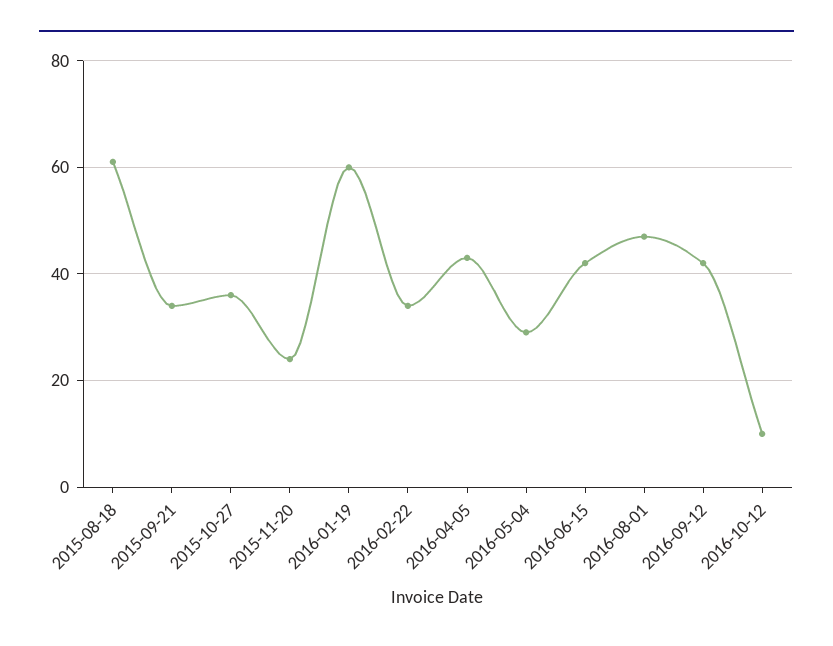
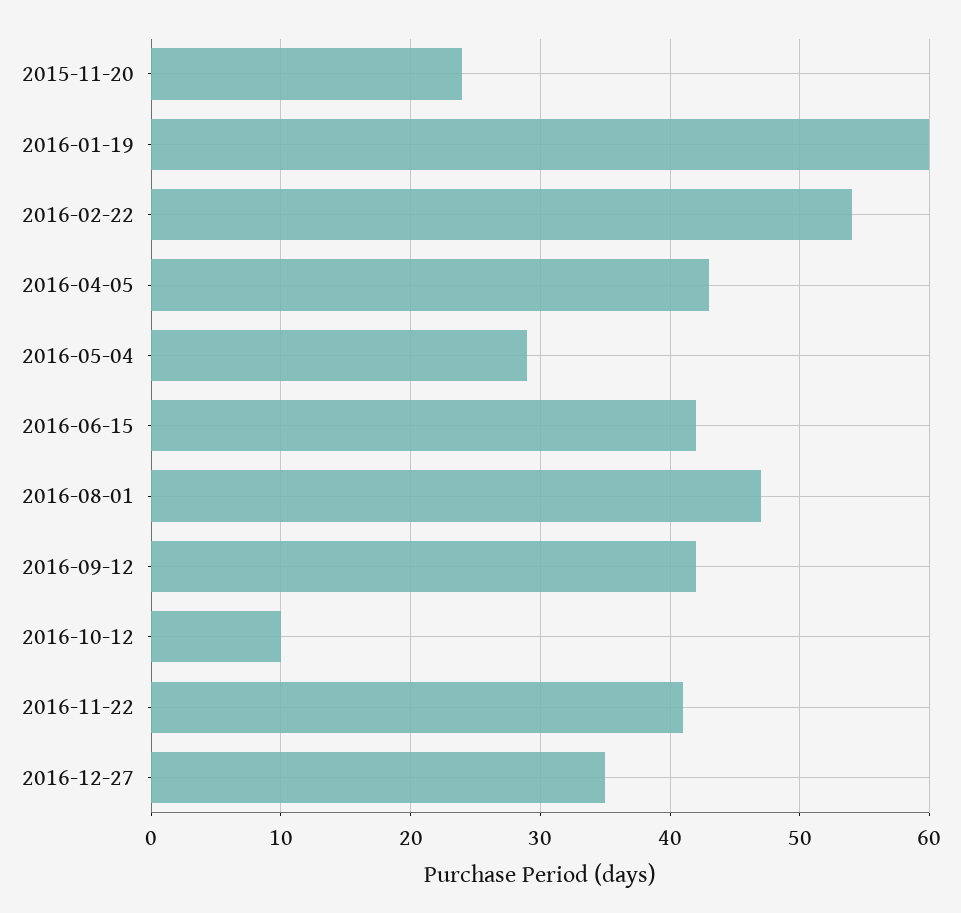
2015-08-18: 60 -> none
2015-09-21: 35 -> none
2015-10-27: 35 -> none
2016-02-22: 35 -> 54
2016-11-22: none -> 41
2016-12-27: none -> 35

